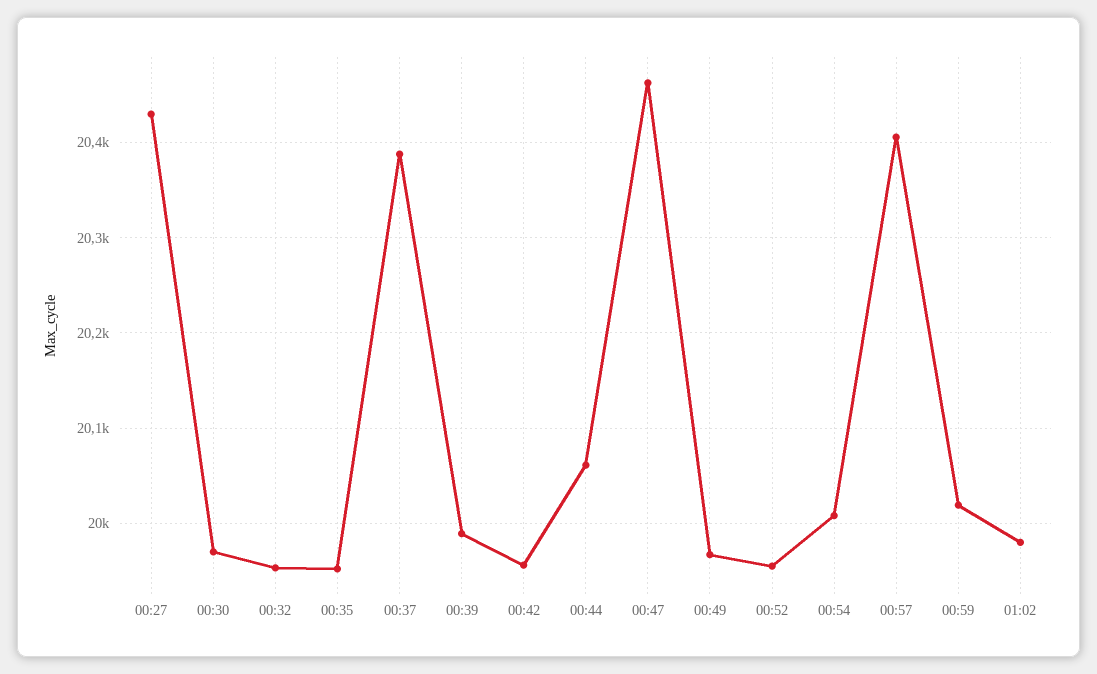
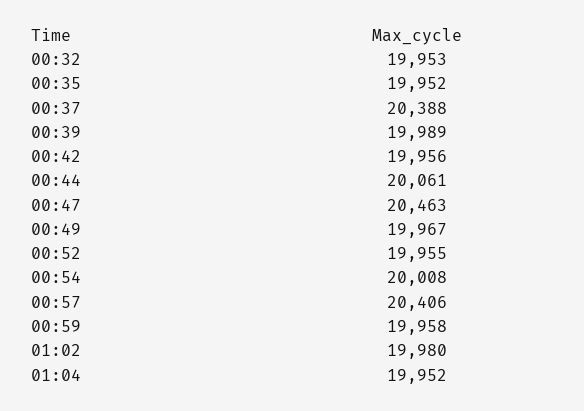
00:27: 20430 -> none
00:30: 19970 -> none
00:59: 20020 -> 19958
01:04: none -> 19952

